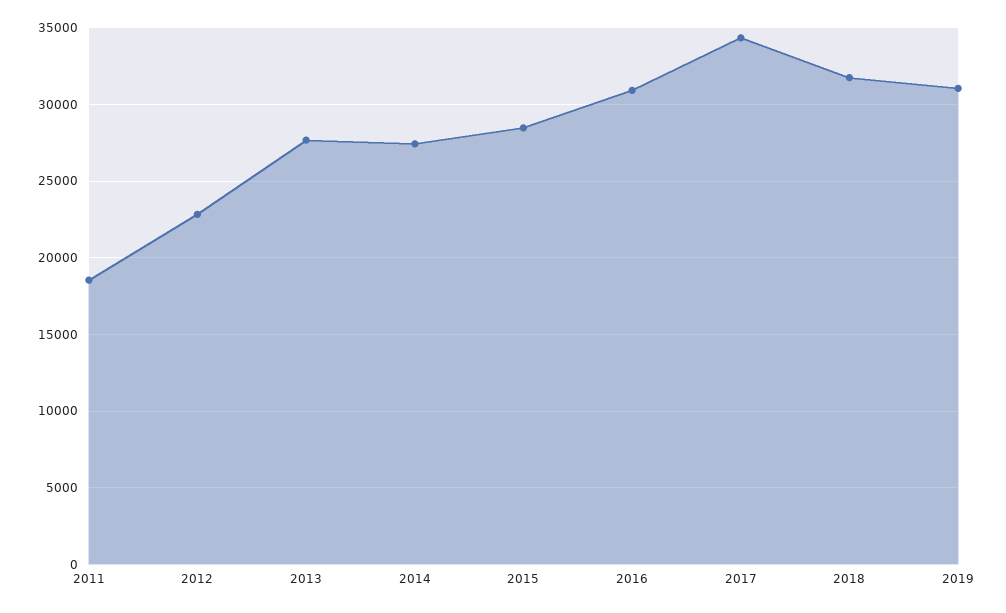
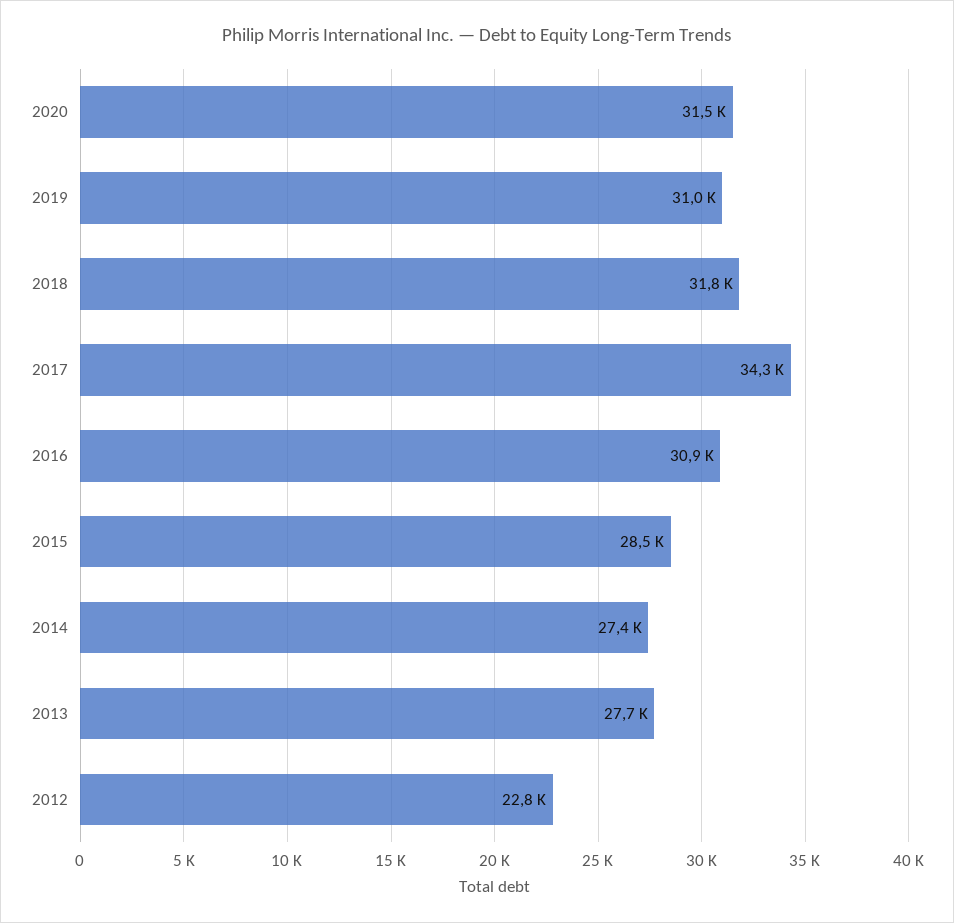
2011: 18500 -> none
2020: none -> 31500

